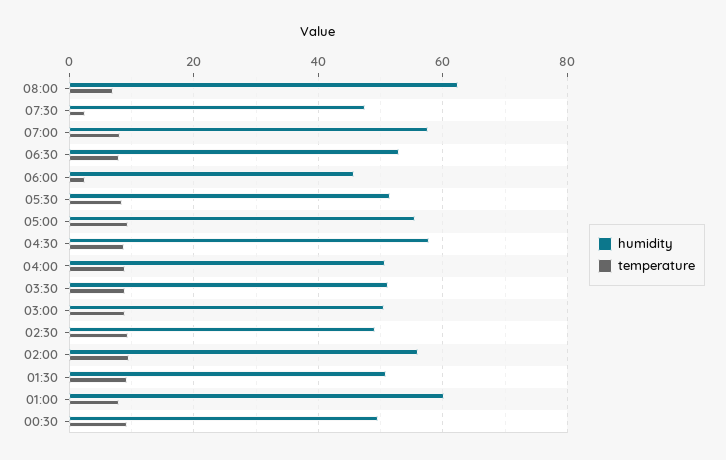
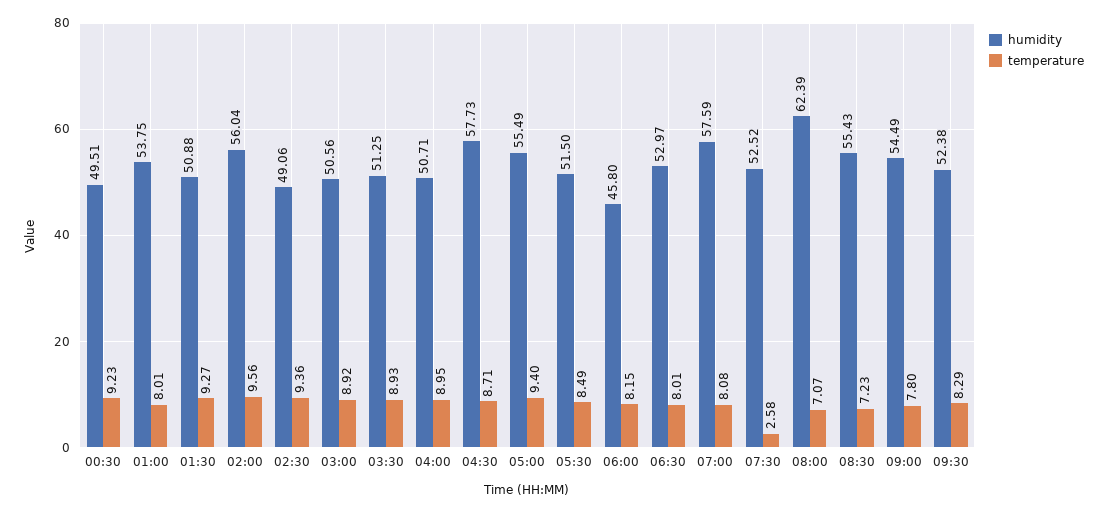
humidity, 07:30: 48 -> 52.52
temperature, 06:00: 2 -> 8.15
humidity, 01:00: 60 -> 53.75
humidity, 08:30: none -> 55.43
temperature, 08:30: none -> 7.23
humidity, 09:00: none -> 54.49
temperature, 09:00: none -> 7.8
humidity, 09:30: none -> 52.38
temperature, 09:30: none -> 8.29

